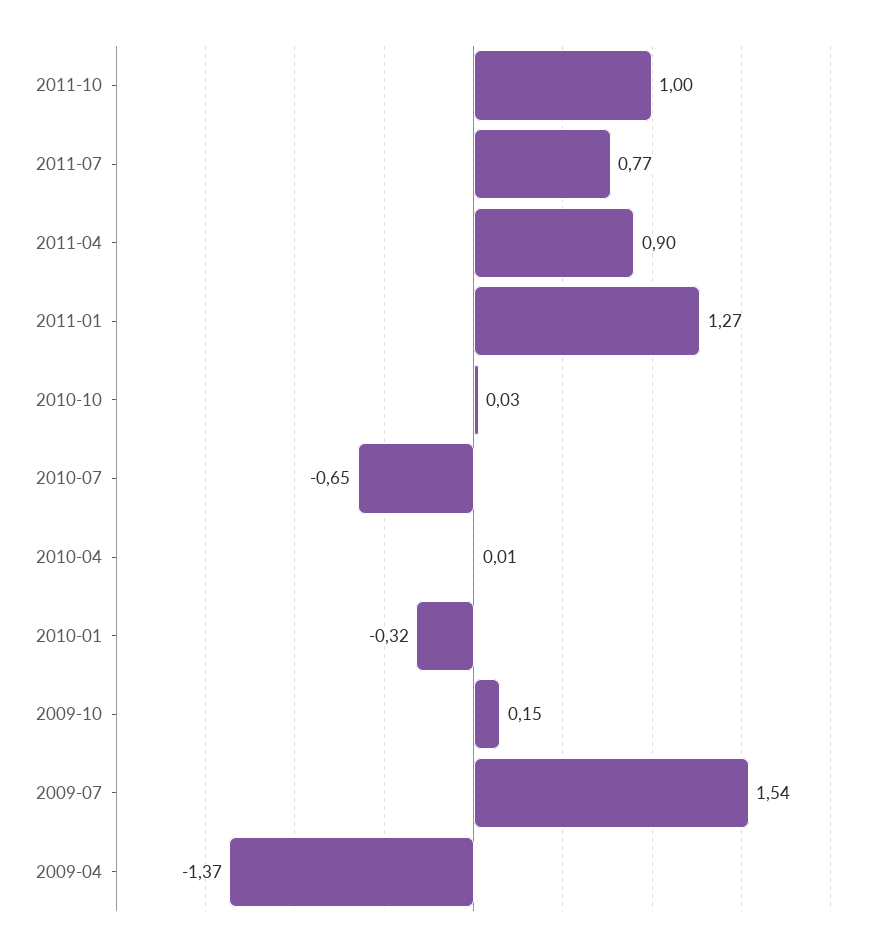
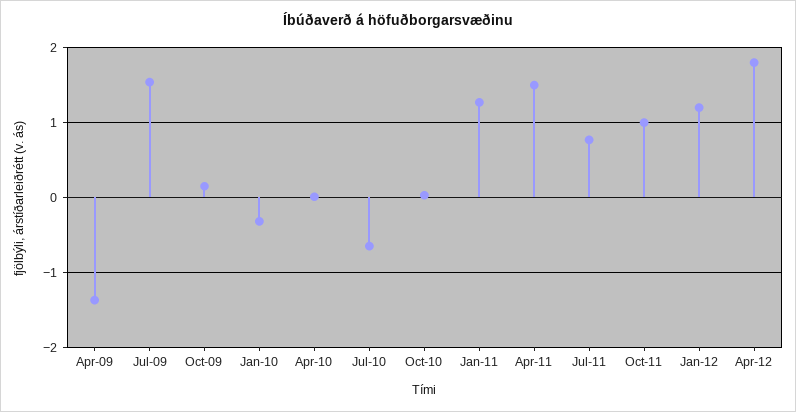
2011-04: 0.9 -> 1.5
Jan-12: none -> 1.2
Apr-12: none -> 1.8

